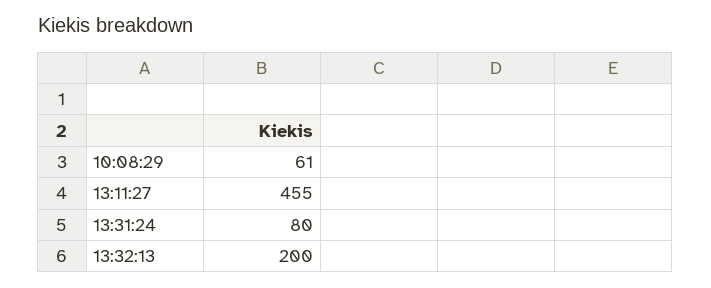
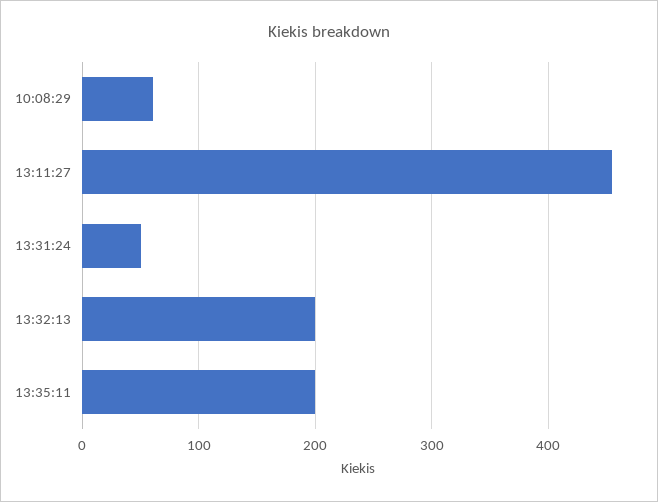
13:31:24: 80 -> 50
13:35:11: none -> 200

